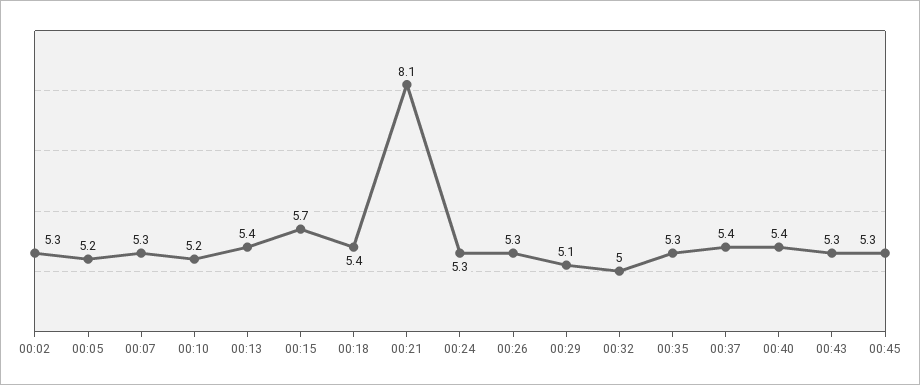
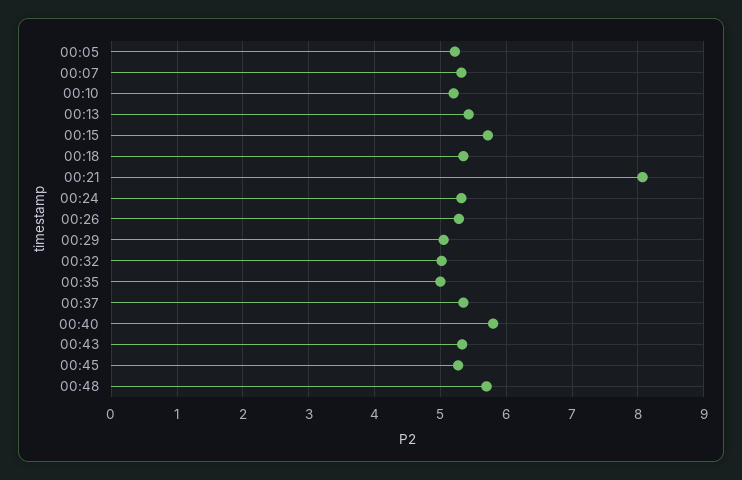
00:02: 5.3 -> none
00:35: 5.3 -> 5
00:40: 5.4 -> 5.8
00:48: none -> 5.7

